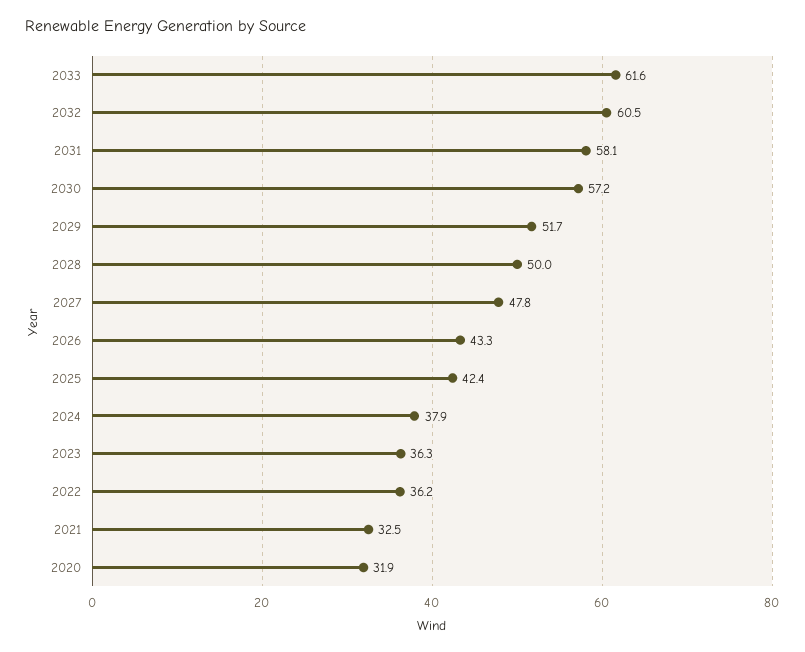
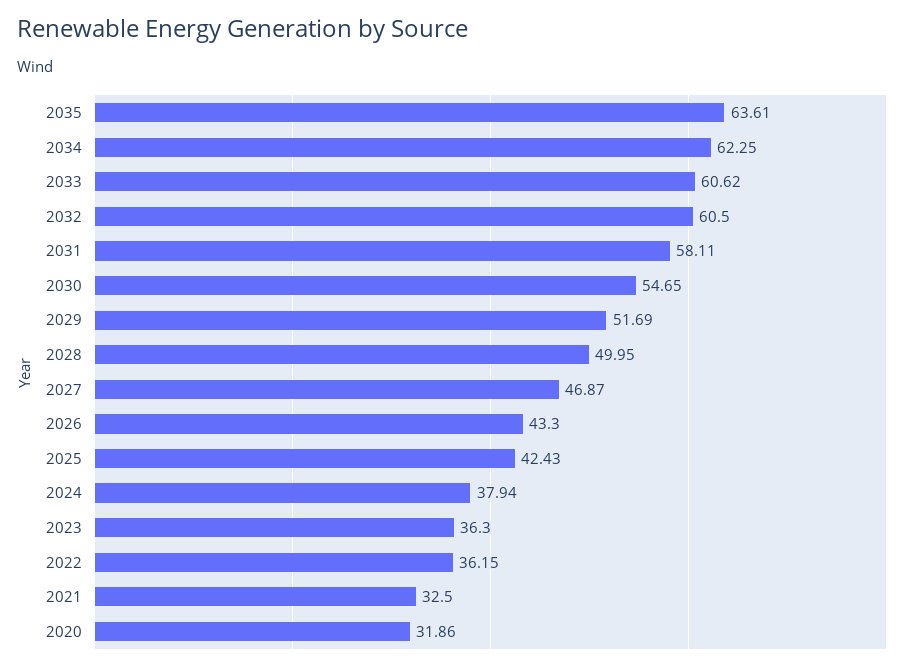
2033: 61.6 -> 60.62
2030: 57.2 -> 54.65
2027: 47.8 -> 46.87
2035: none -> 63.61
2034: none -> 62.25

